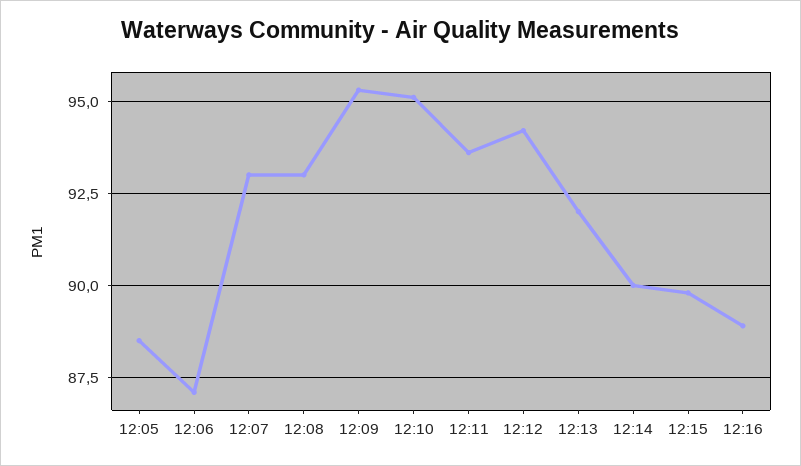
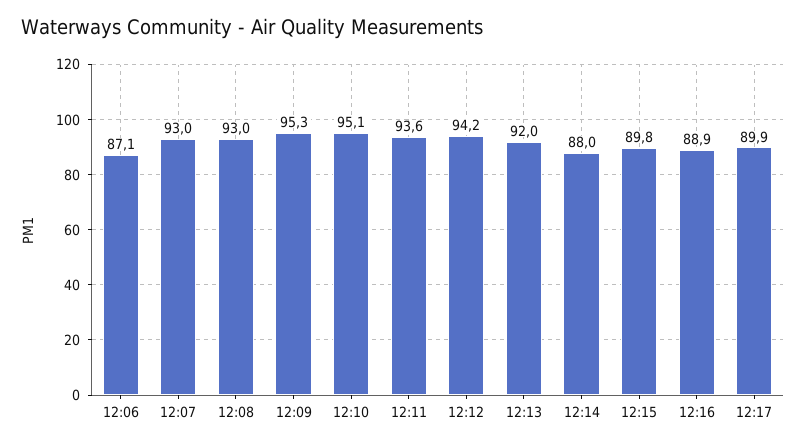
12:05: 88.5 -> none
12:14: 90 -> 88
12:17: none -> 89.9

